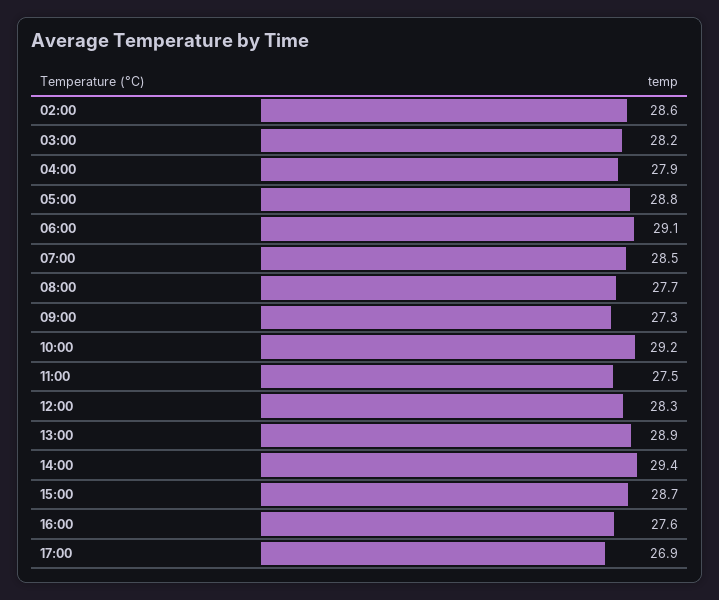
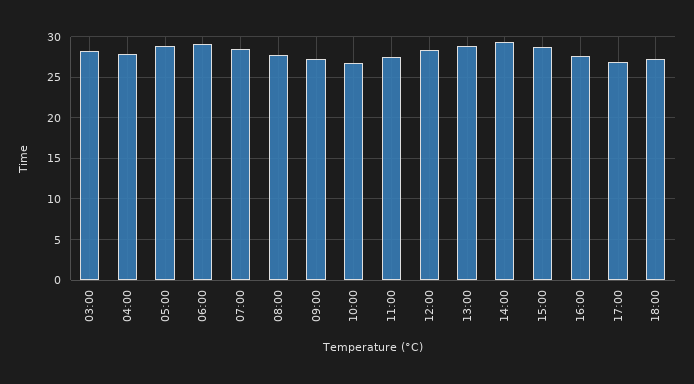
02:00: 28.6 -> none
10:00: 29.2 -> 27
18:00: none -> 27

